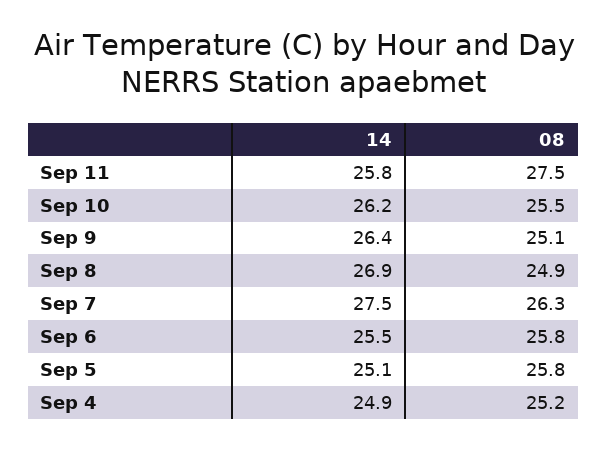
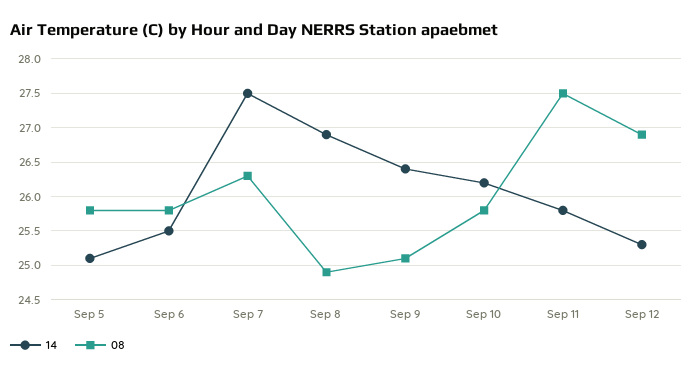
08, Sep 10: 25.5 -> 25.8
14, Sep 4: 24.9 -> none
08, Sep 4: 25.2 -> none
14, Sep 12: none -> 25.3
08, Sep 12: none -> 26.9

